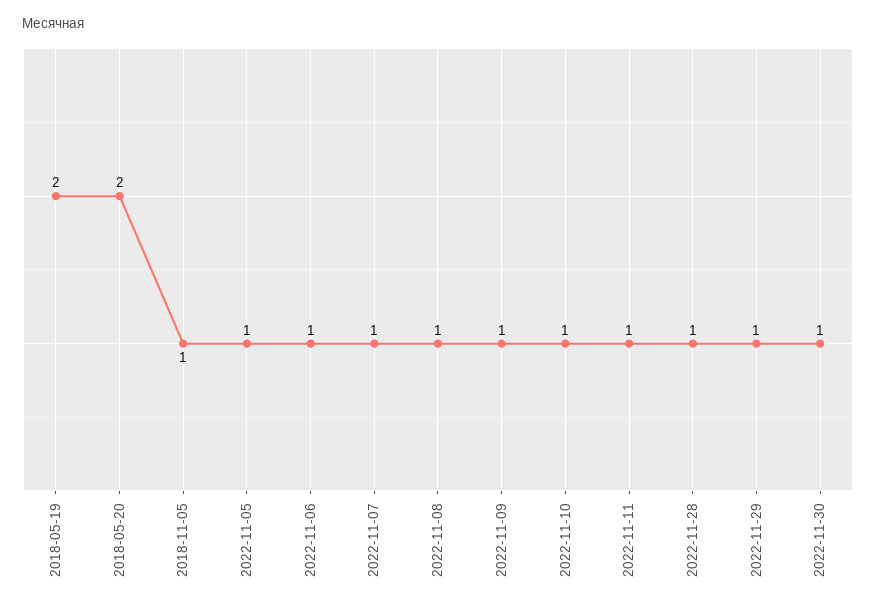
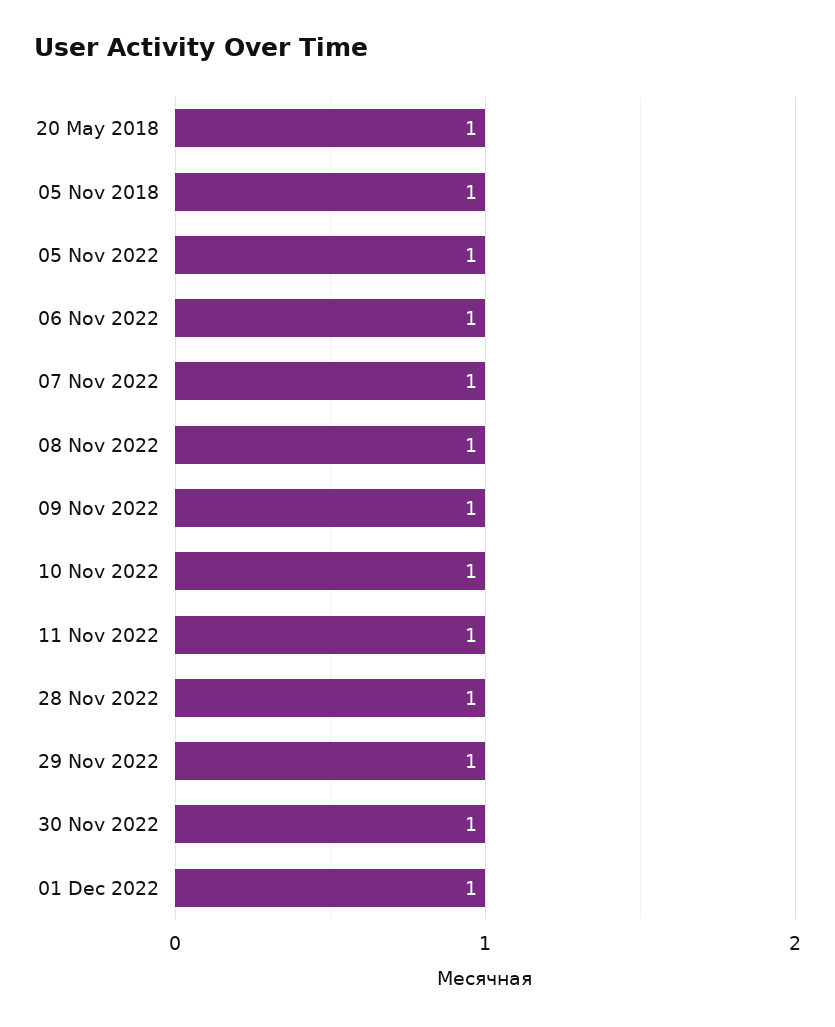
2018-05-19: 2 -> none
2018-05-20: 2 -> 1
01 Dec 2022: none -> 1

